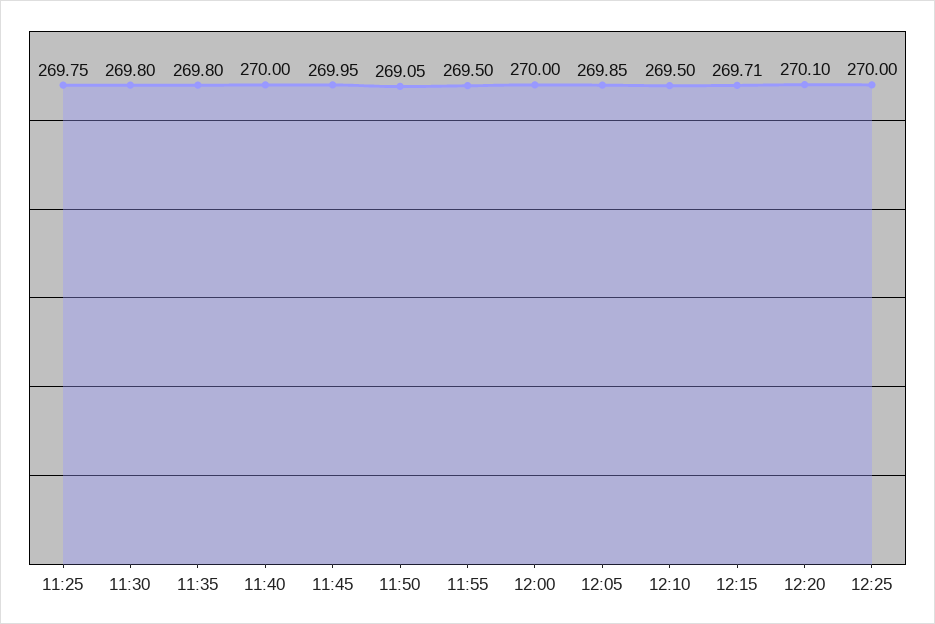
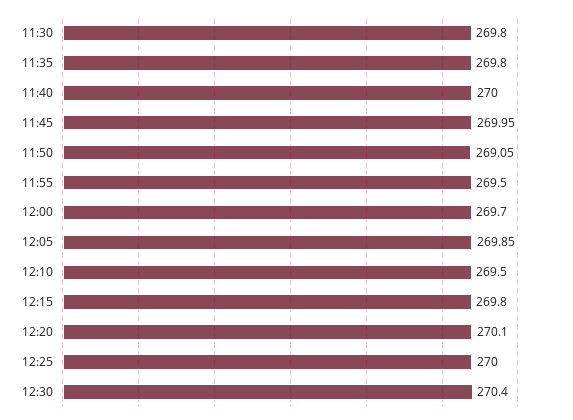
11:25: 269.75 -> none
12:00: 270 -> 269.7
12:15: 269.71 -> 269.8
12:30: none -> 270.4

